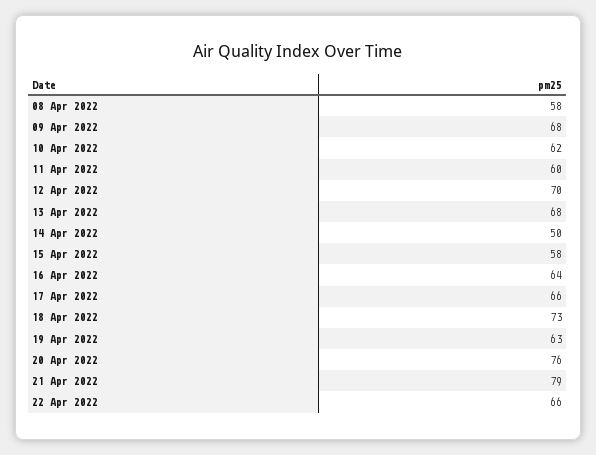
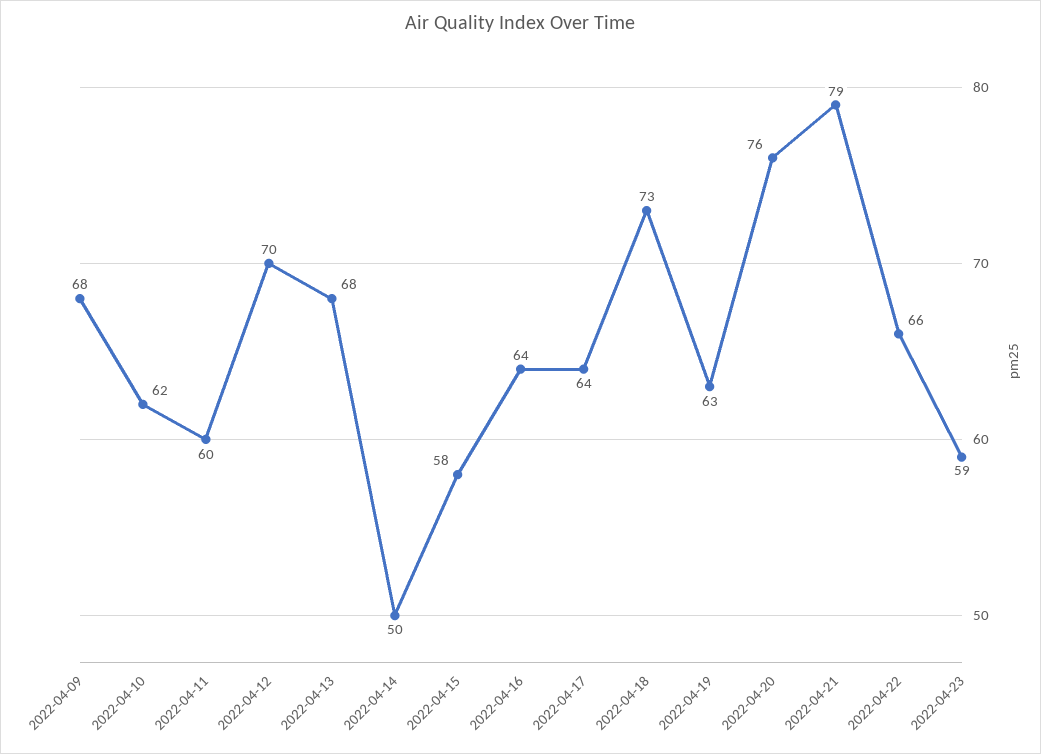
08 Apr 2022: 58 -> none
17 Apr 2022: 66 -> 64
2022-04-23: none -> 59

